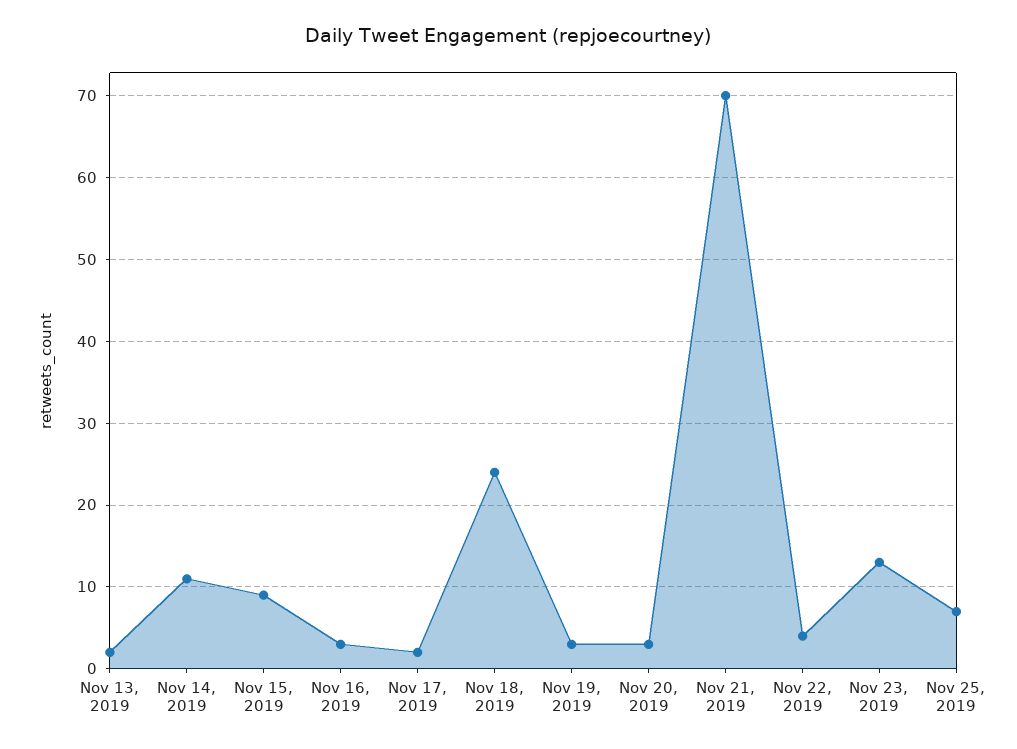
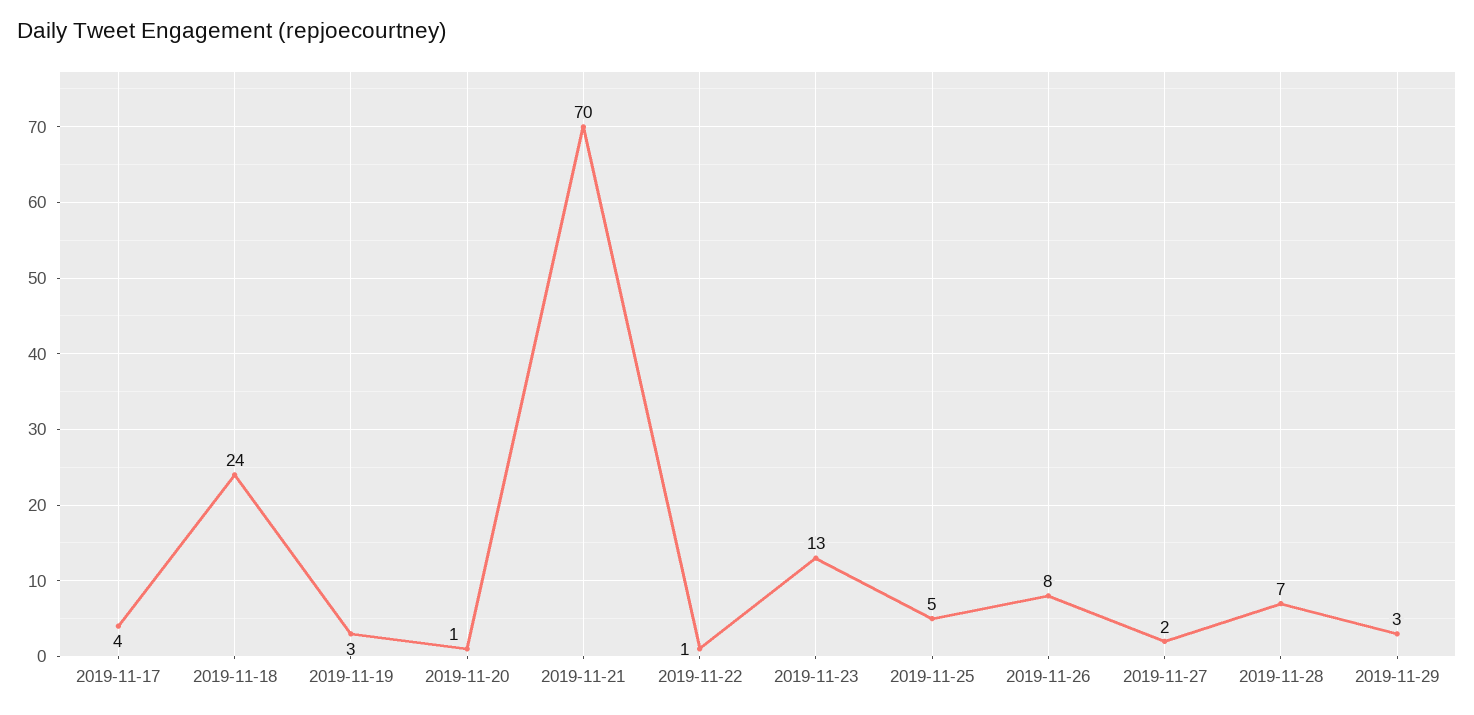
Nov 13, 2019: 2 -> none
Nov 14, 2019: 11 -> none
Nov 15, 2019: 9 -> none
Nov 16, 2019: 3 -> none
Nov 17, 2019: 2 -> 4
Nov 20, 2019: 3 -> 1
Nov 22, 2019: 4 -> 1
Nov 25, 2019: 7 -> 5
2019-11-26: none -> 8
2019-11-27: none -> 2
2019-11-28: none -> 7
2019-11-29: none -> 3

